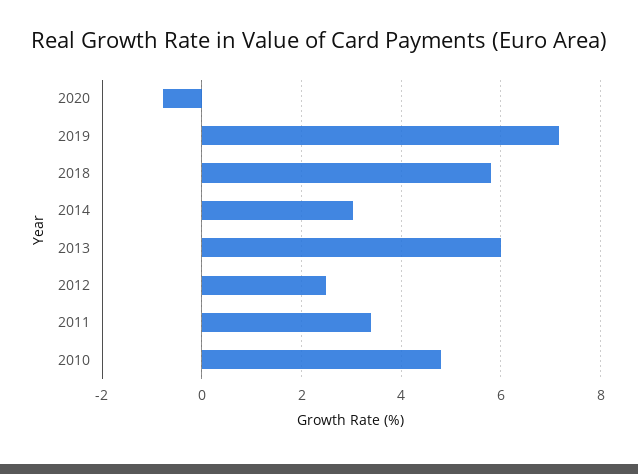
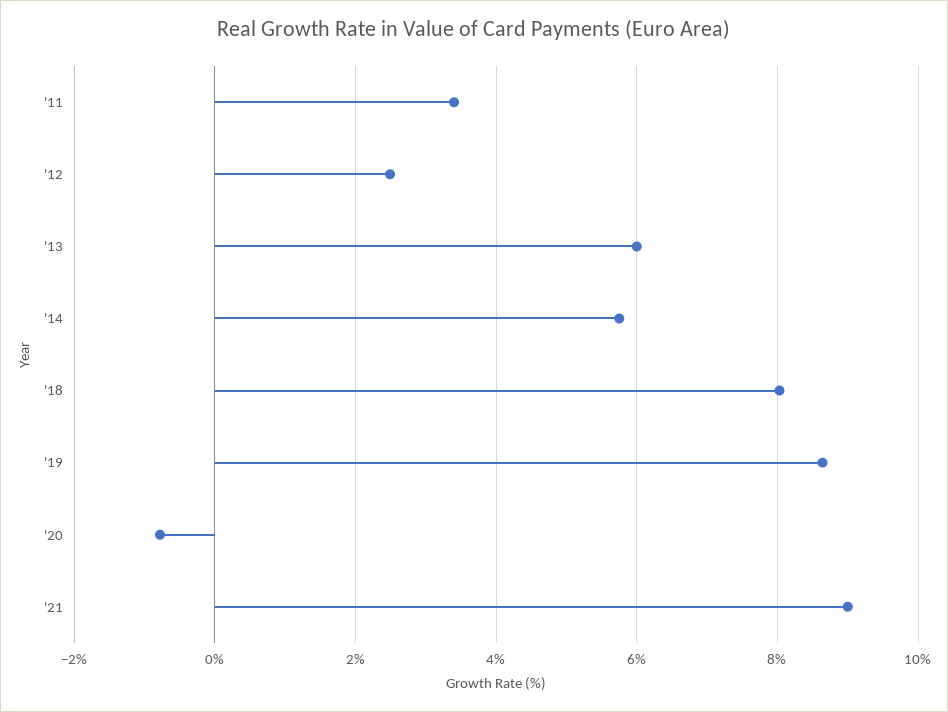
2019: 7.2 -> 8.6
2018: 5.8 -> 8
2014: 3 -> 5.8
2010: 4.8 -> none
'21: none -> 9

